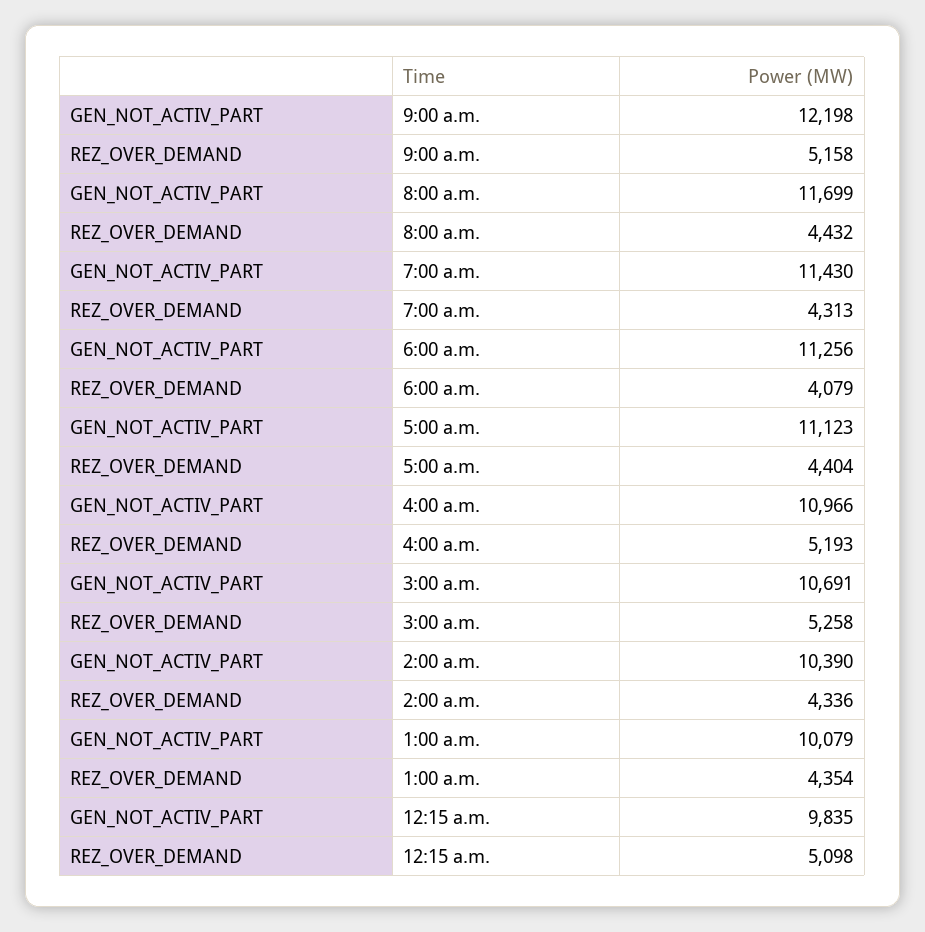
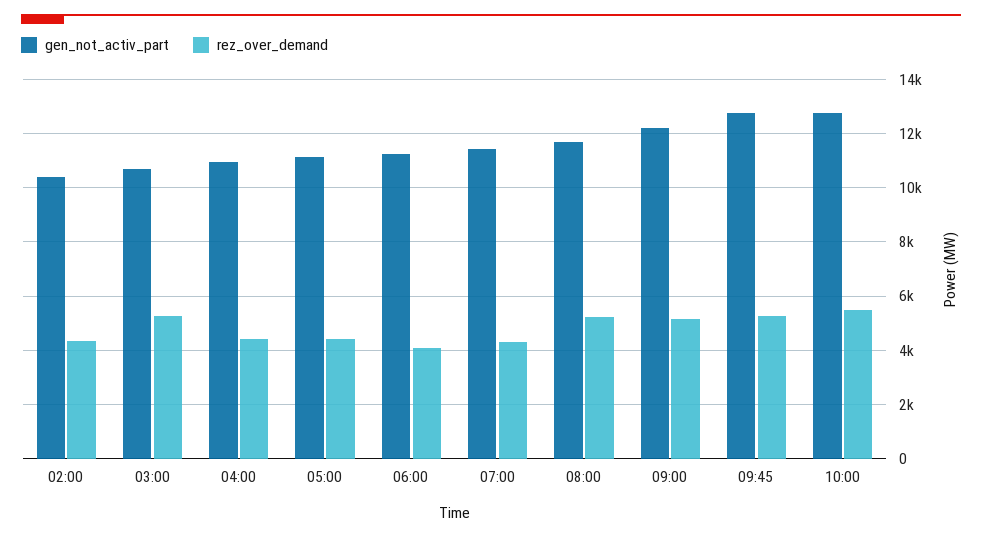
REZ_OVER_DEMAND, 8:00 a.m.: 4432 -> 5250
REZ_OVER_DEMAND, 4:00 a.m.: 5193 -> 4500
GEN_NOT_ACTIV_PART, 1:00 a.m.: 10079 -> none
REZ_OVER_DEMAND, 1:00 a.m.: 4354 -> none
GEN_NOT_ACTIV_PART, 12:15 a.m.: 9835 -> none
REZ_OVER_DEMAND, 12:15 a.m.: 5098 -> none
GEN_NOT_ACTIV_PART, 09:45: none -> 12750
REZ_OVER_DEMAND, 09:45: none -> 5250
GEN_NOT_ACTIV_PART, 10:00: none -> 12750
REZ_OVER_DEMAND, 10:00: none -> 5500

